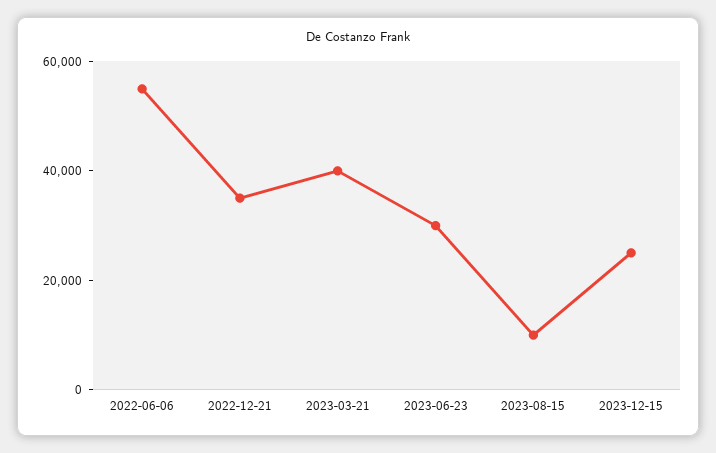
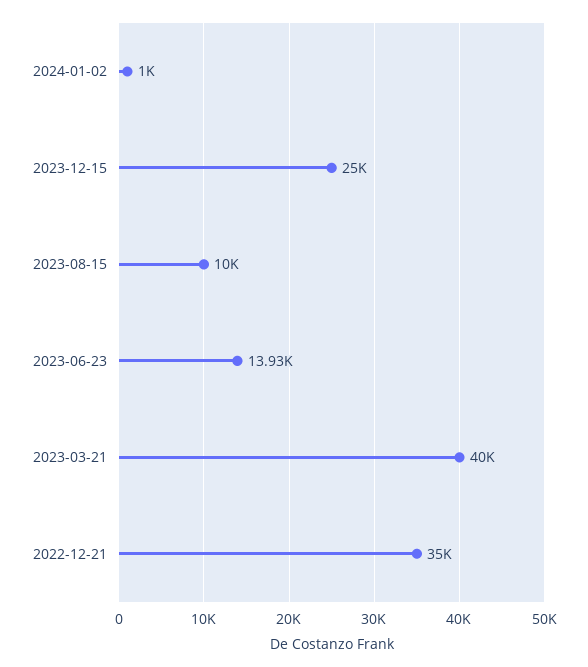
2022-06-06: 55000 -> none
2023-06-23: 30000 -> 13930
2024-01-02: none -> 1000

